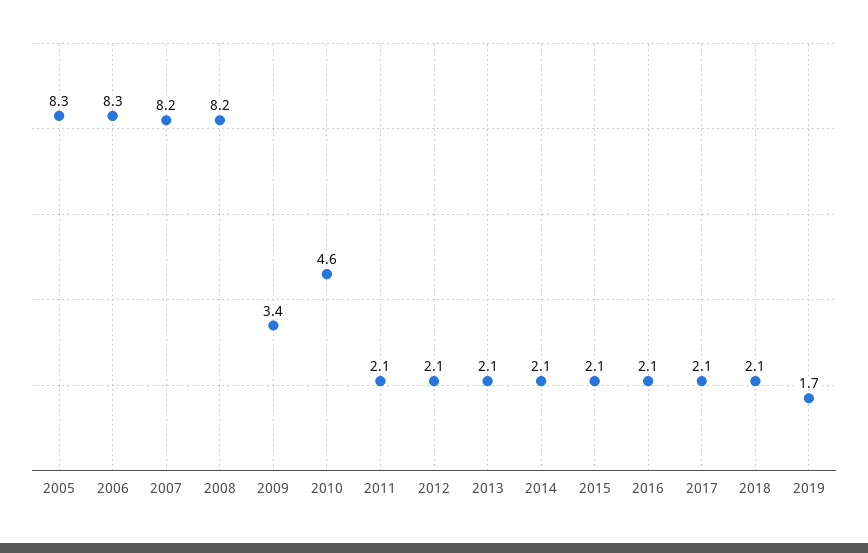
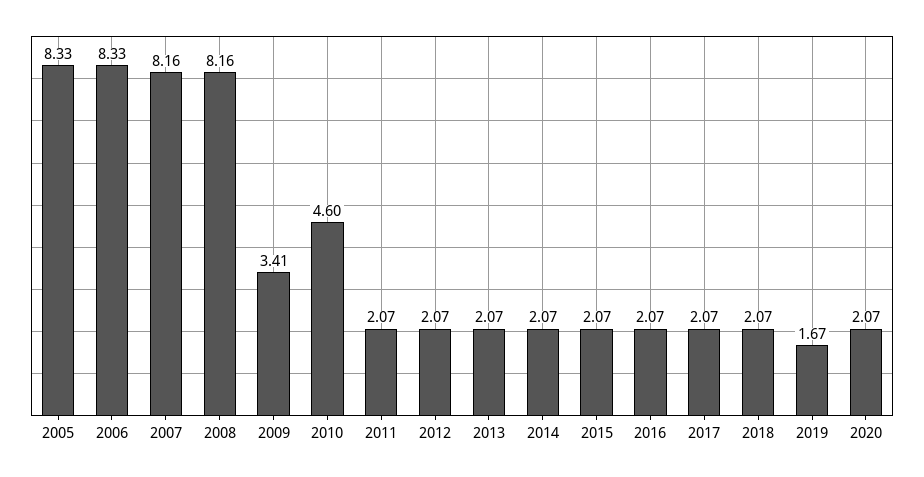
2020: none -> 2.07

